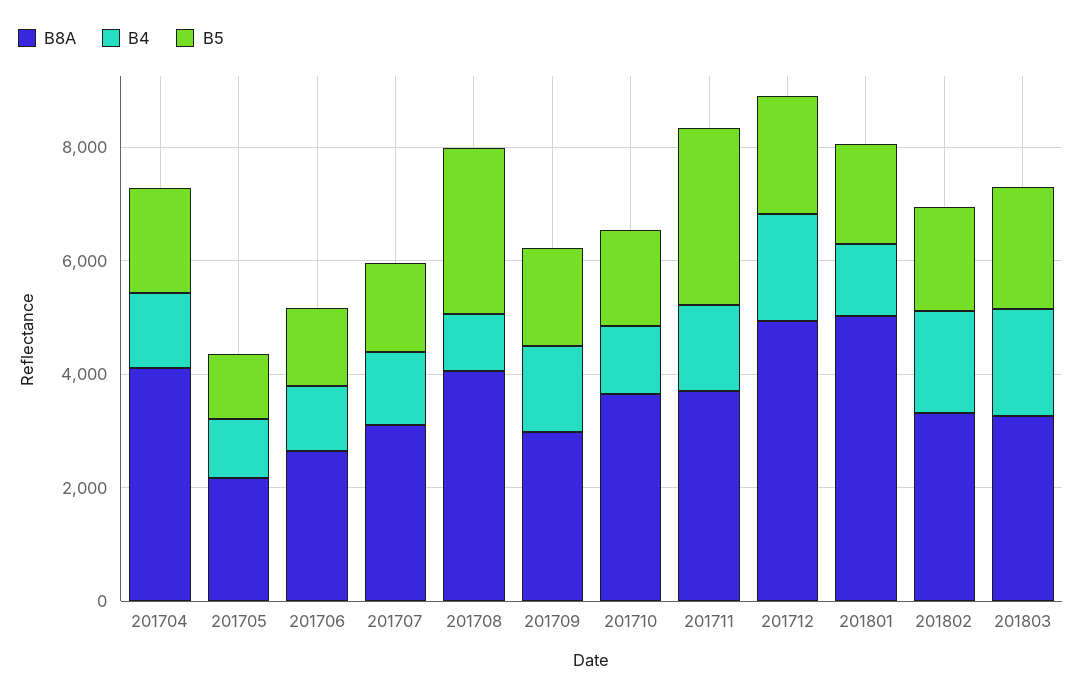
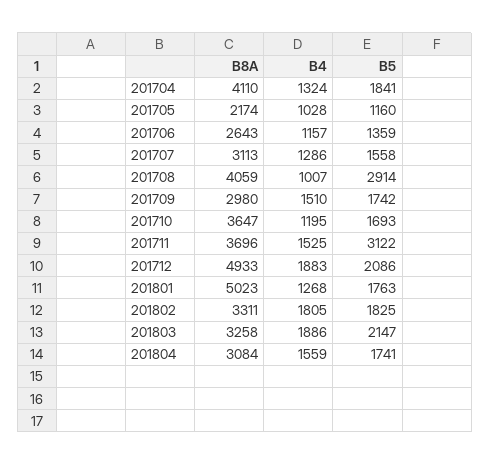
B8A, 201804: none -> 3084
B4, 201804: none -> 1559
B5, 201804: none -> 1741

